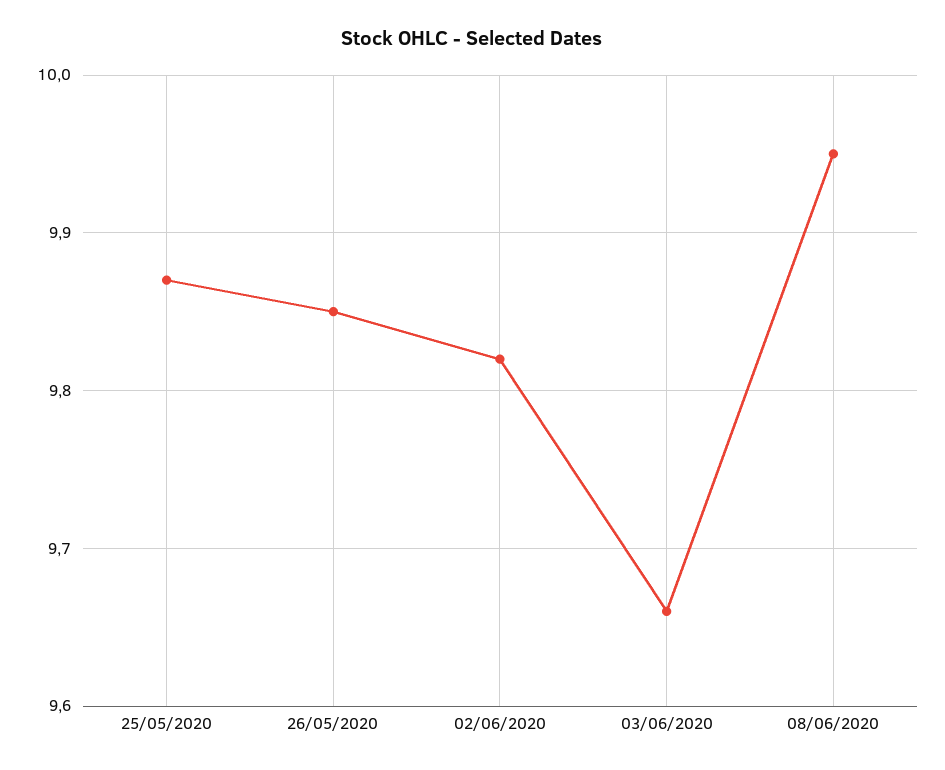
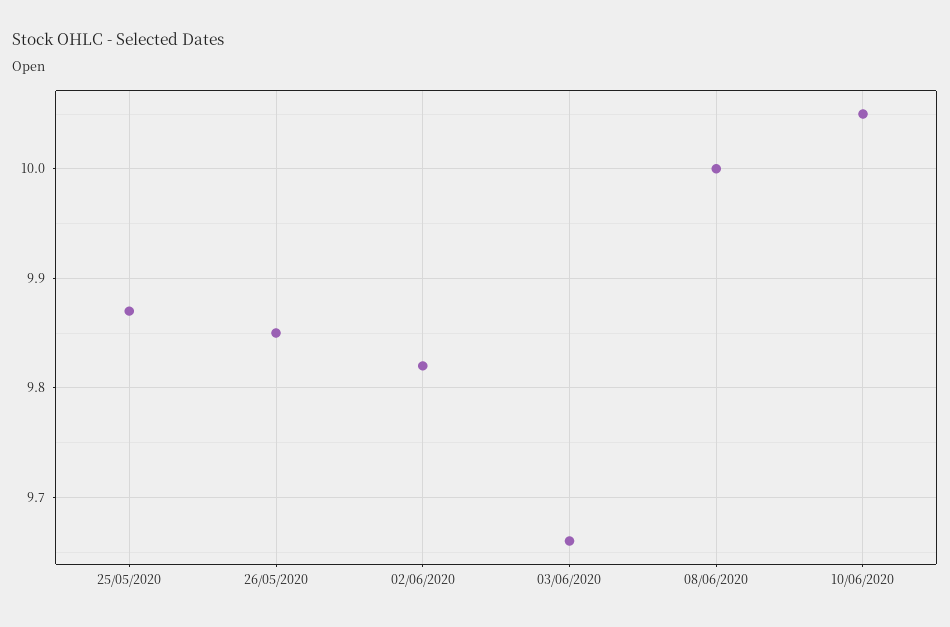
08/06/2020: 9.95 -> 10
10/06/2020: none -> 10.05

